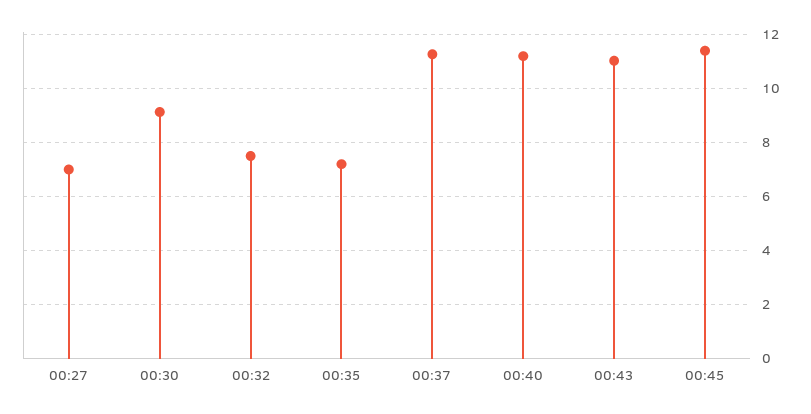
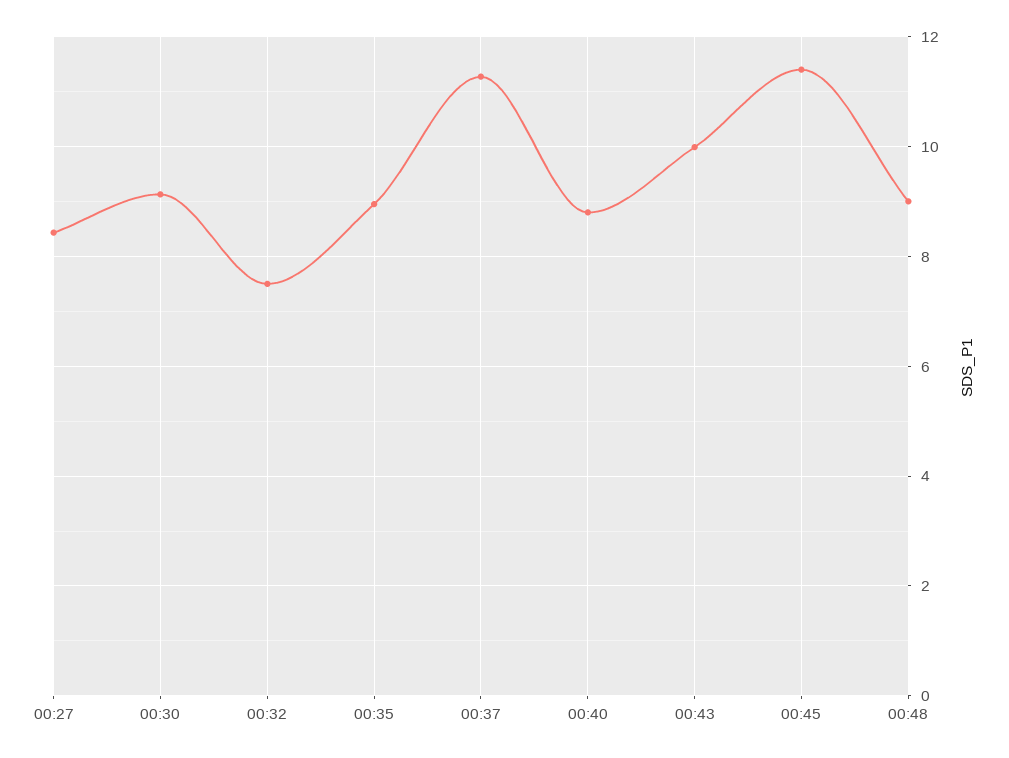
00:27: 7 -> 8.4
00:35: 7.25 -> 9
00:40: 11.25 -> 8.8
00:43: 11 -> 10
00:48: none -> 9

